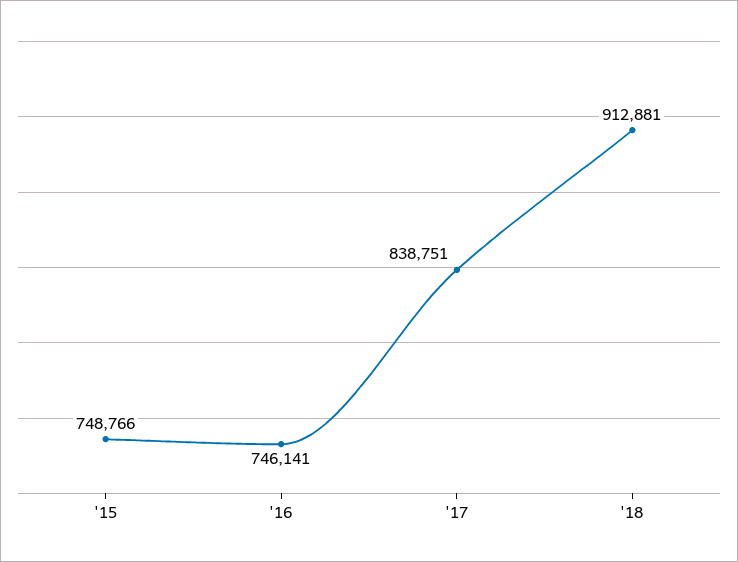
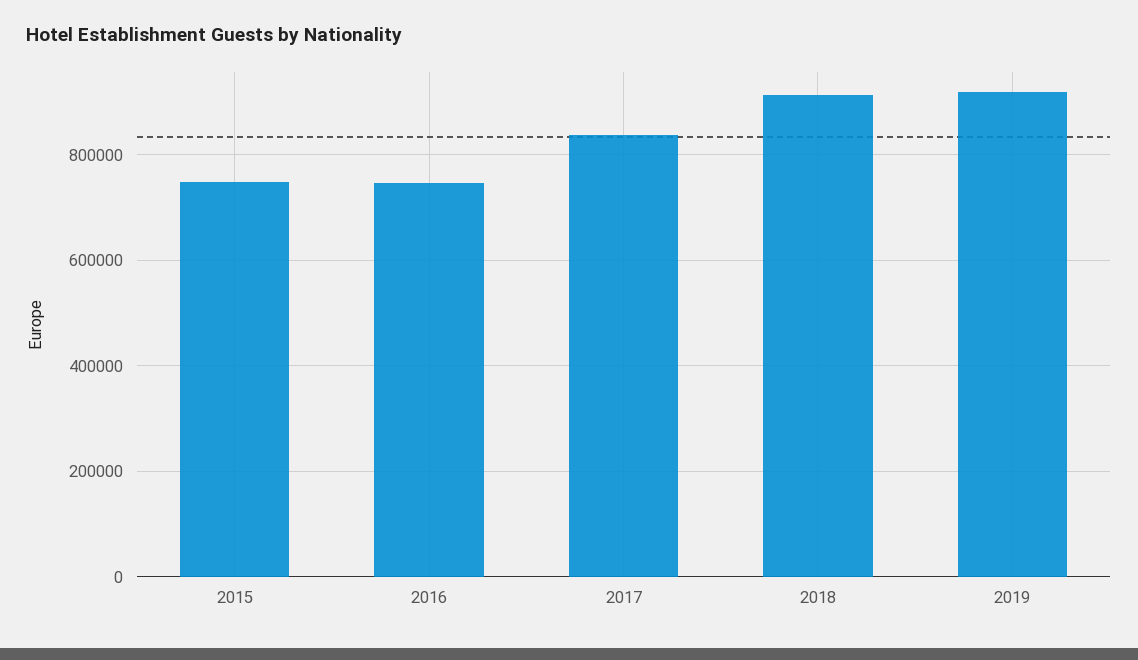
2019: none -> 920000

